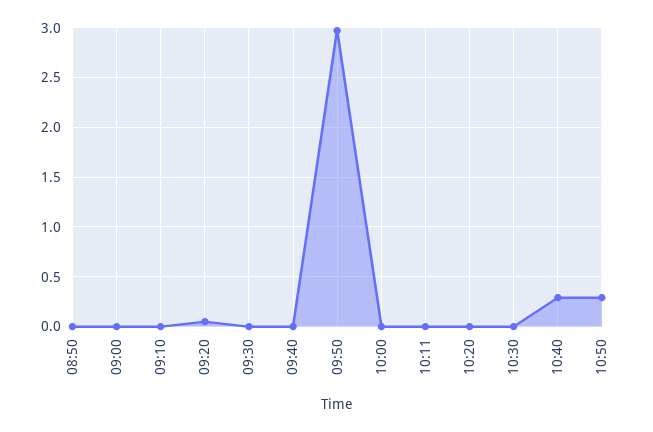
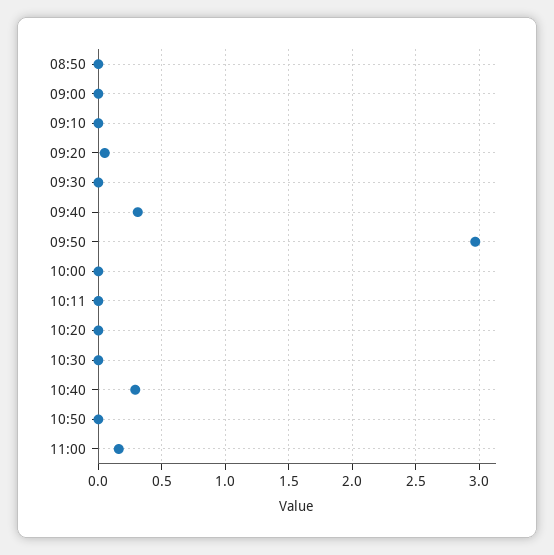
09:40: 0 -> 0.3
10:50: 0.3 -> 0
11:00: none -> 0.15

